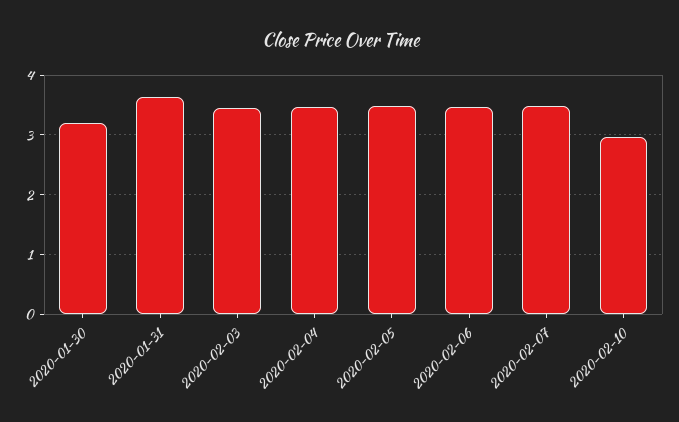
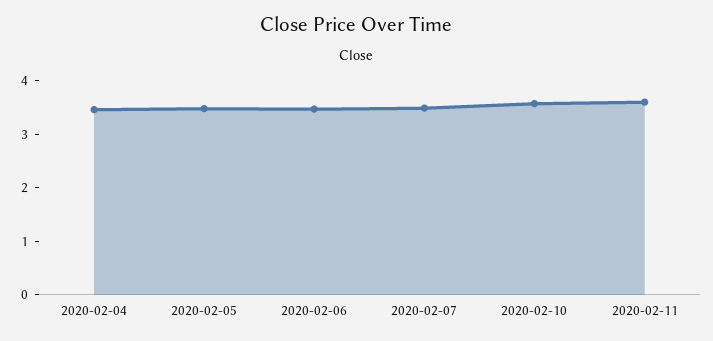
2020-01-30: 3.2 -> none
2020-01-31: 3.6 -> none
2020-02-03: 3.4 -> none
2020-02-10: 3 -> 3.6
2020-02-11: none -> 3.6

